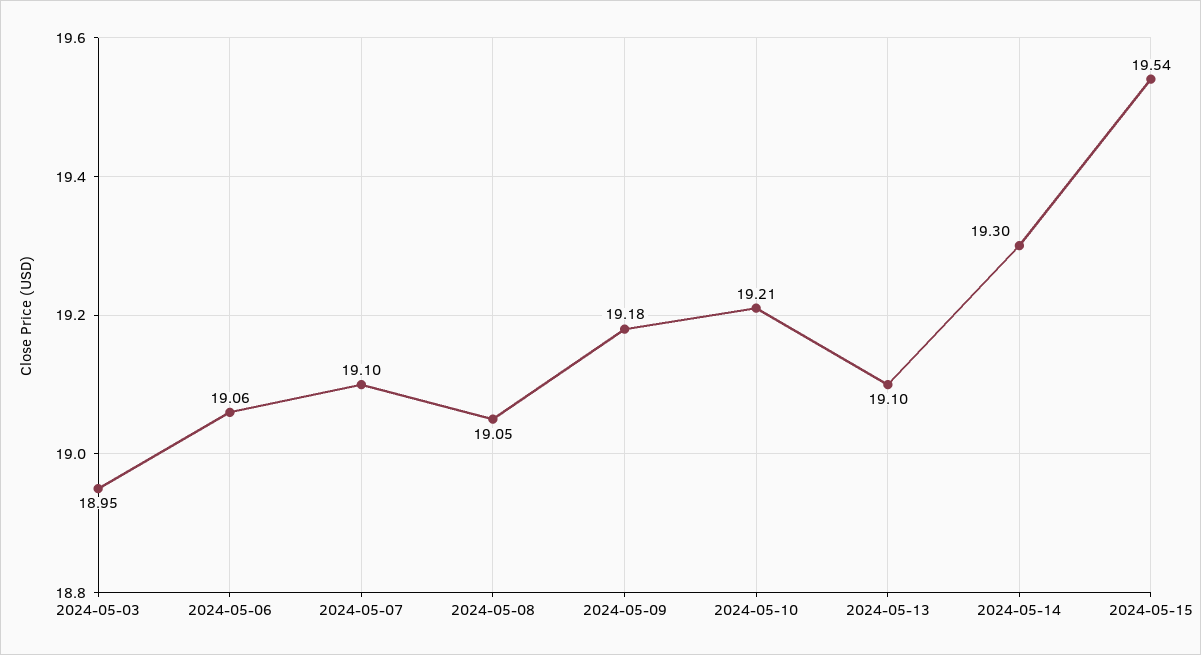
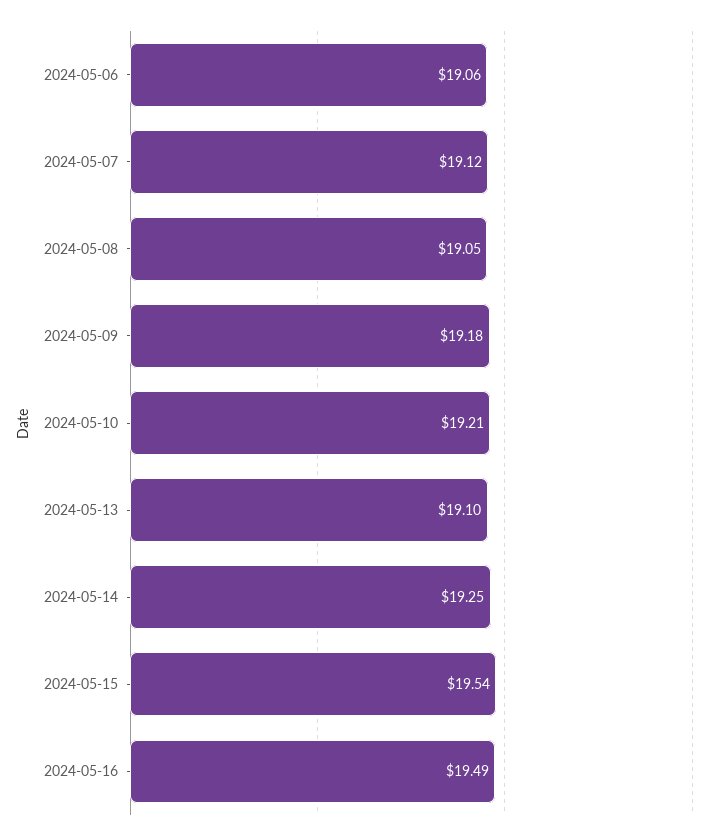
2024-05-03: 18.95 -> none
2024-05-07: 19.1 -> 19.12
2024-05-14: 19.3 -> 19.25
2024-05-16: none -> 19.49

